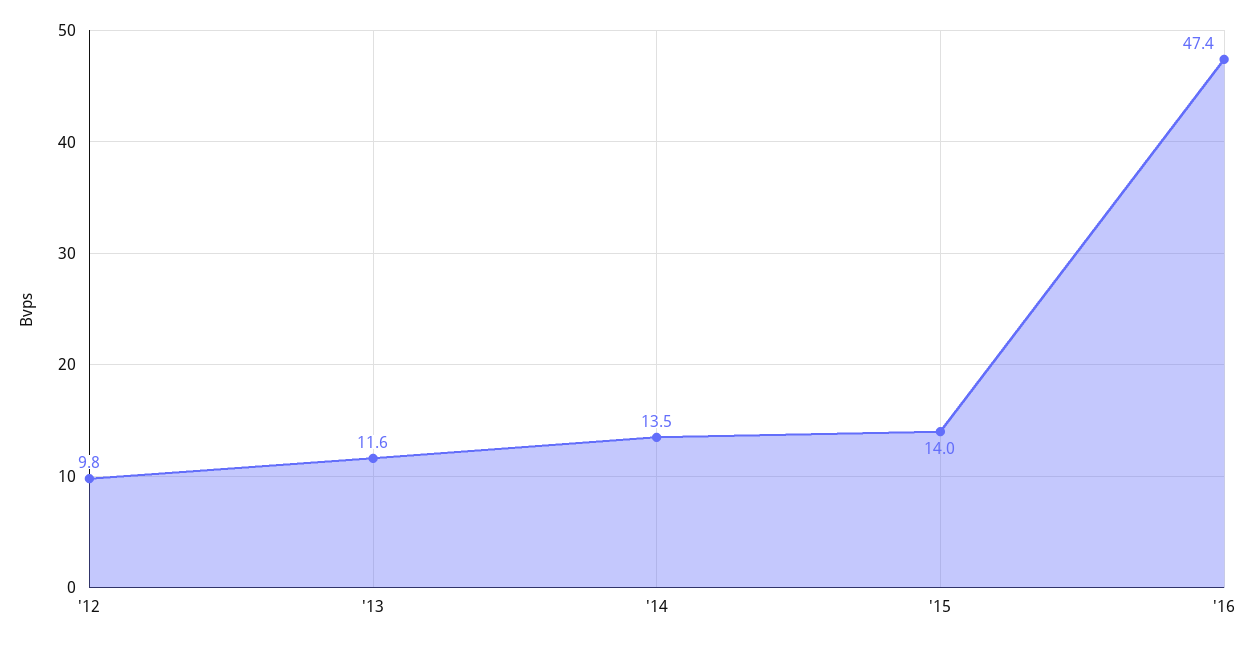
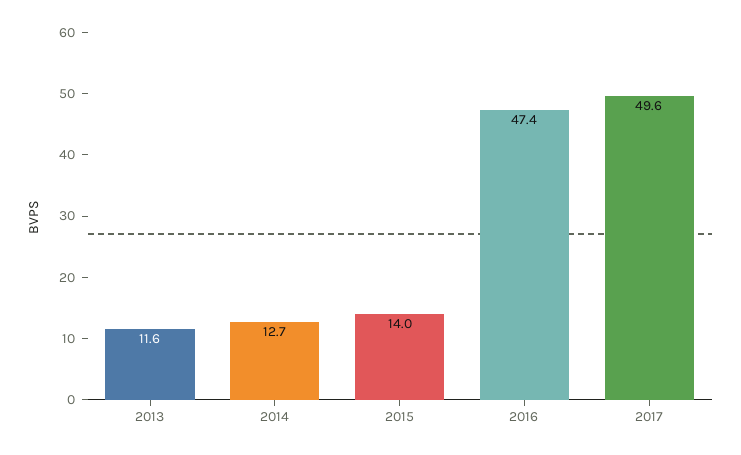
'12: 9.8 -> none
'14: 13.5 -> 12.7
2017: none -> 49.6

